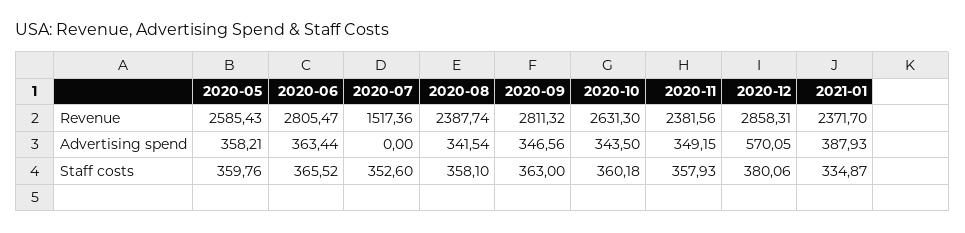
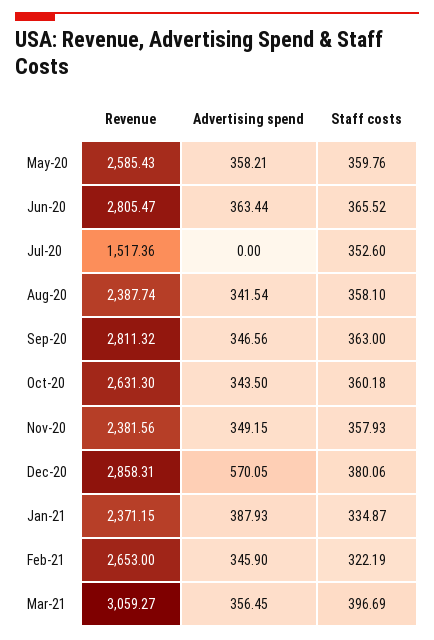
2021-01, Revenue: 2371.7 -> 2371.15
Feb-21, Revenue: none -> 2653
Feb-21, Advertising spend: none -> 345.9
Feb-21, Staff costs: none -> 322.19
Mar-21, Revenue: none -> 3059.27
Mar-21, Advertising spend: none -> 356.45
Mar-21, Staff costs: none -> 396.69

